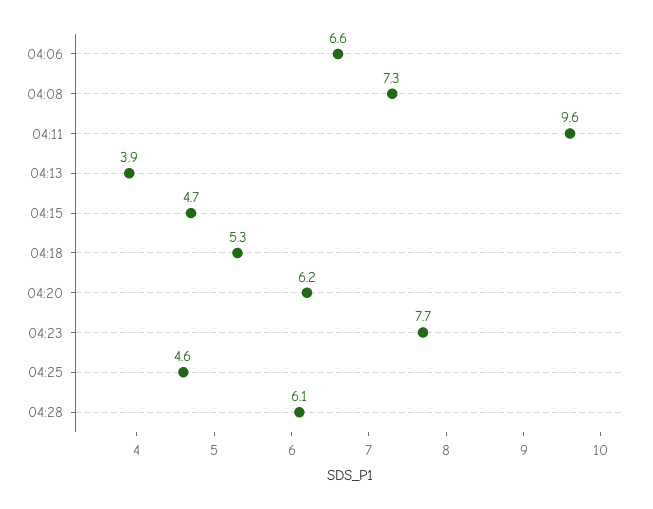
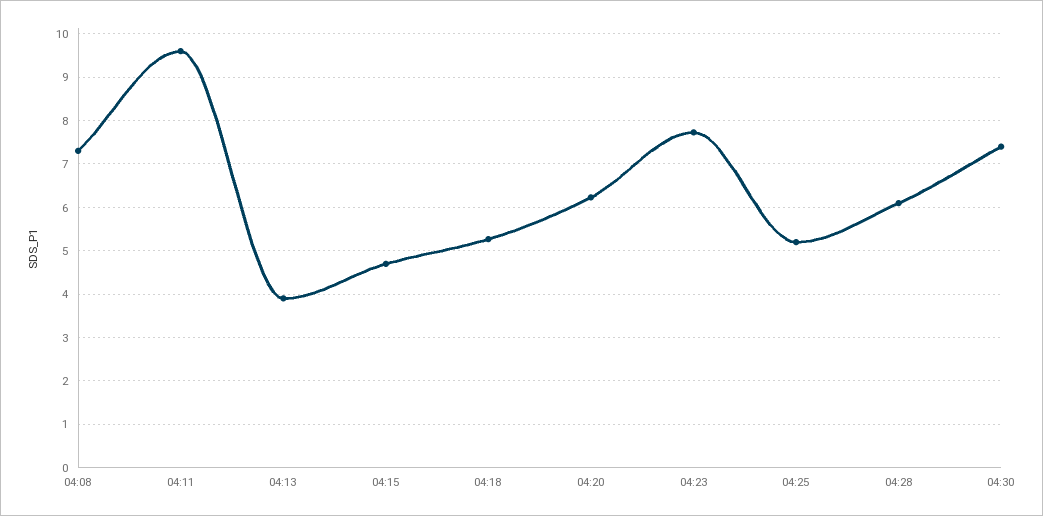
04:06: 6.6 -> none
04:25: 4.6 -> 5.2
04:30: none -> 7.4

